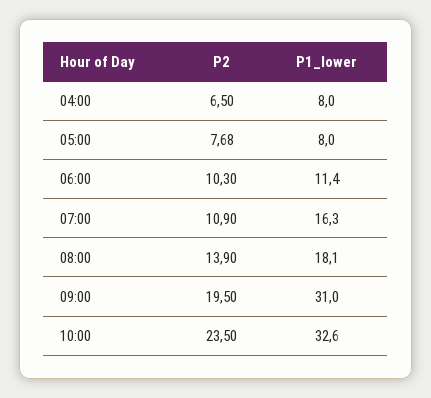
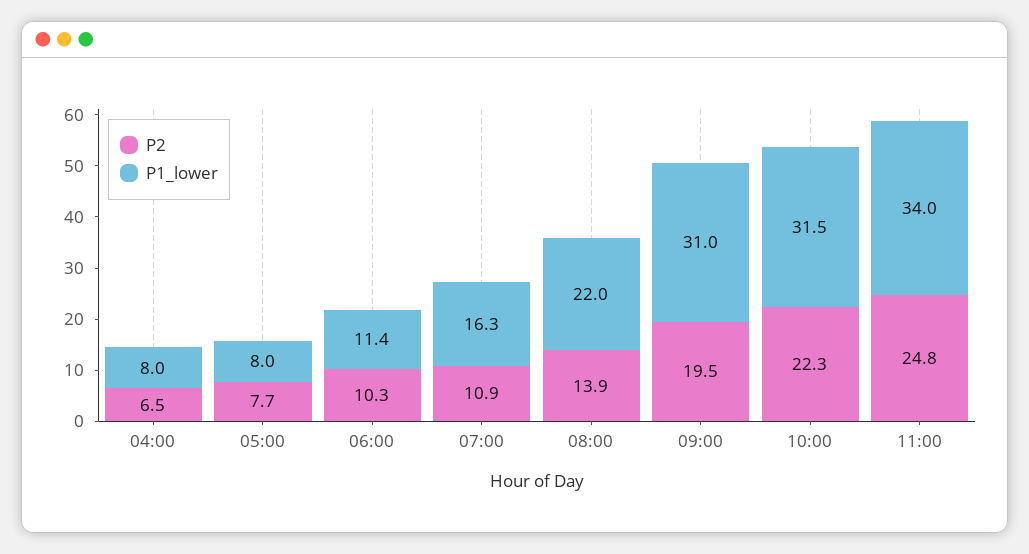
P1_lower, 08:00: 18.1 -> 22
P2, 10:00: 23.5 -> 22.3
P1_lower, 10:00: 32.6 -> 31.5
P2, 11:00: none -> 24.8
P1_lower, 11:00: none -> 34

